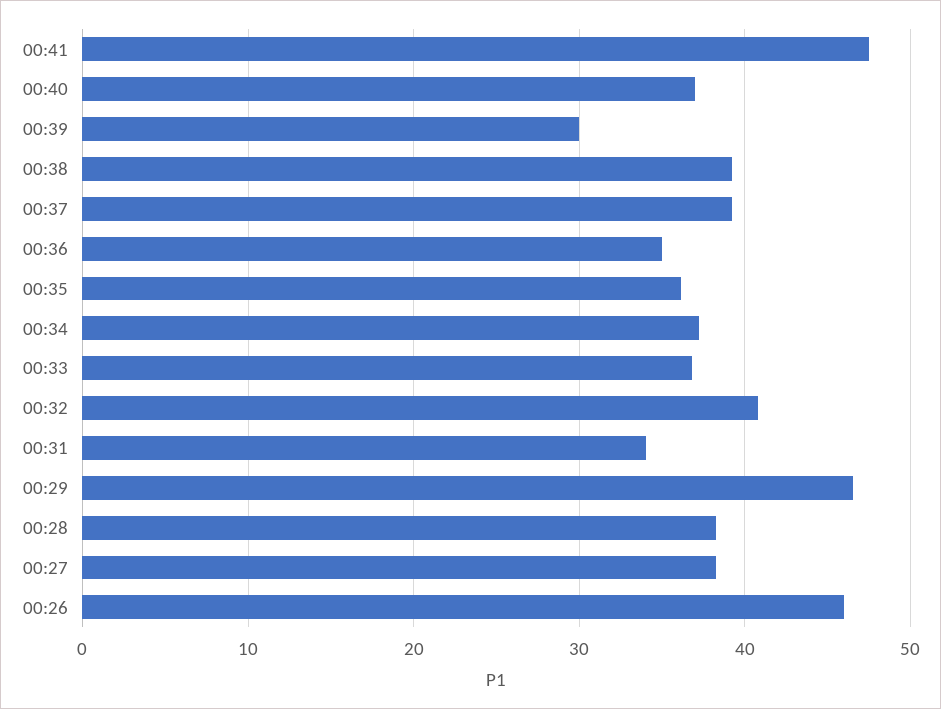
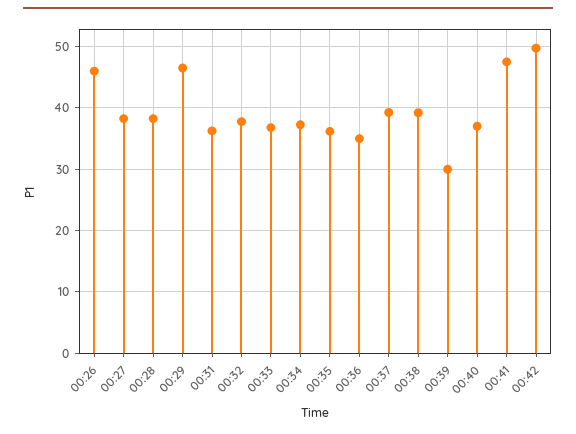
00:32: 41 -> 38
00:31: 34 -> 36
00:42: none -> 50

